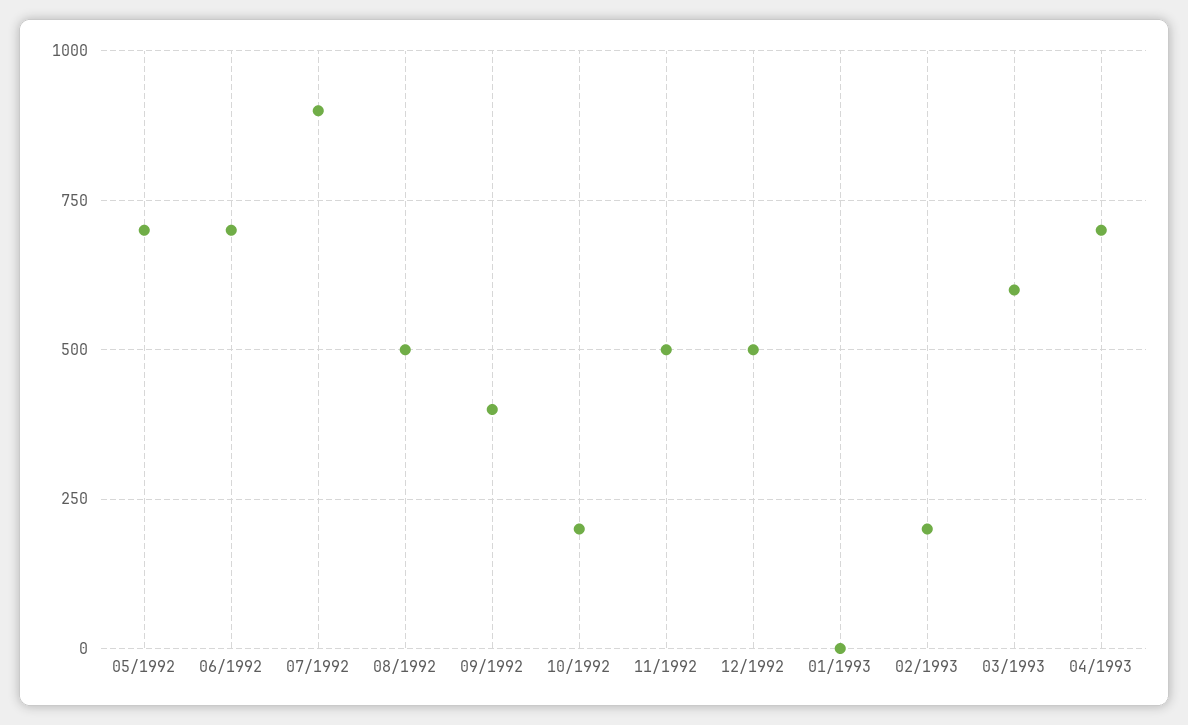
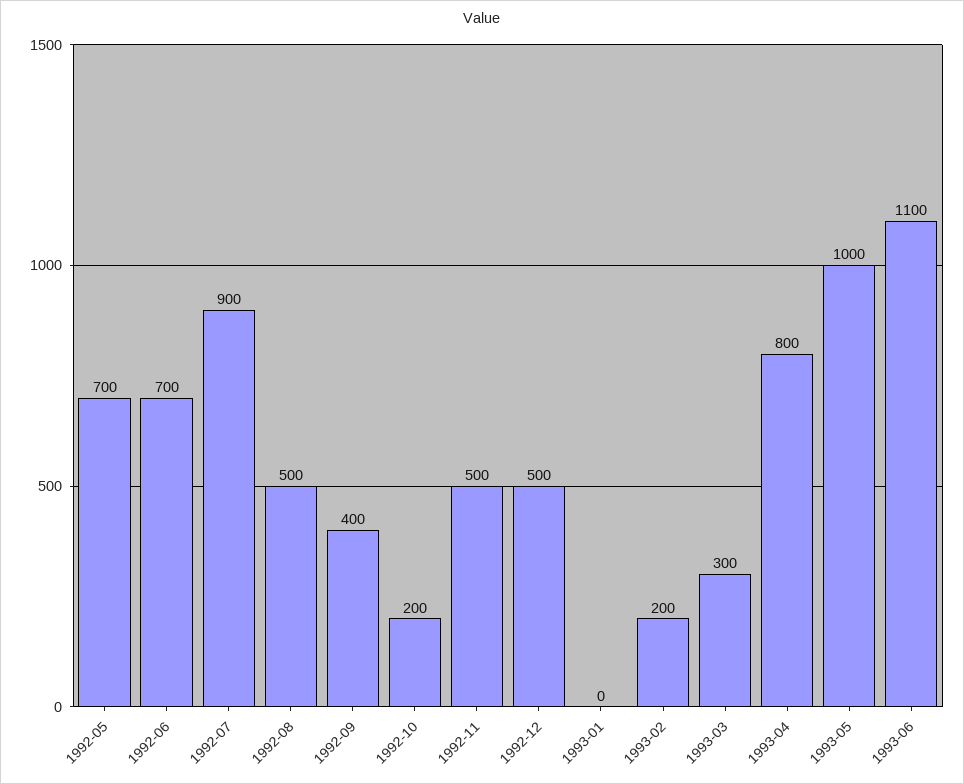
03/1993: 600 -> 300
04/1993: 700 -> 800
1993-05: none -> 1000
1993-06: none -> 1100

